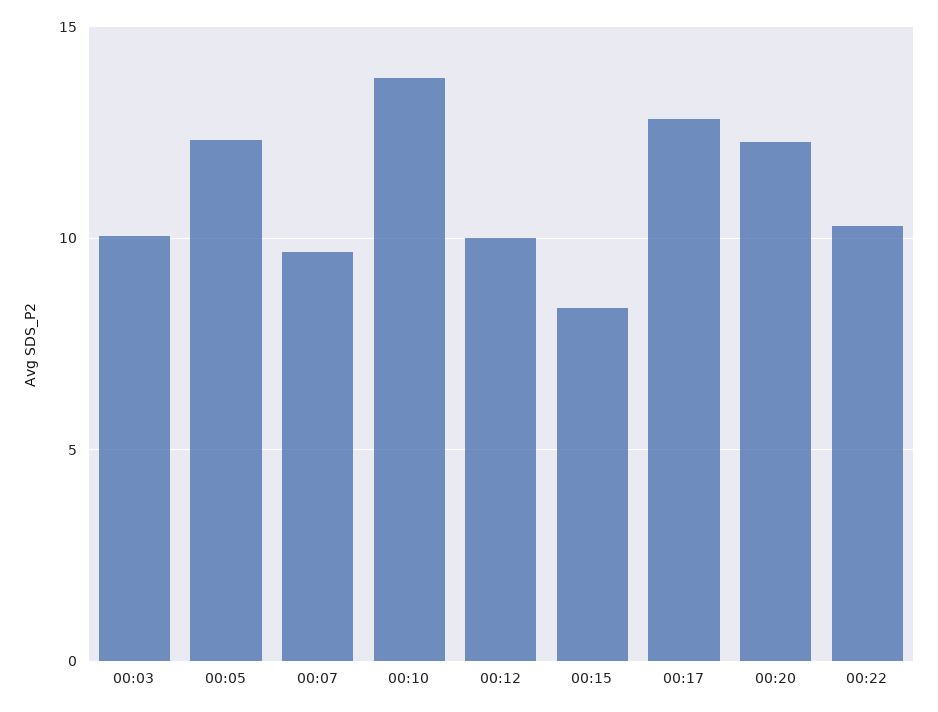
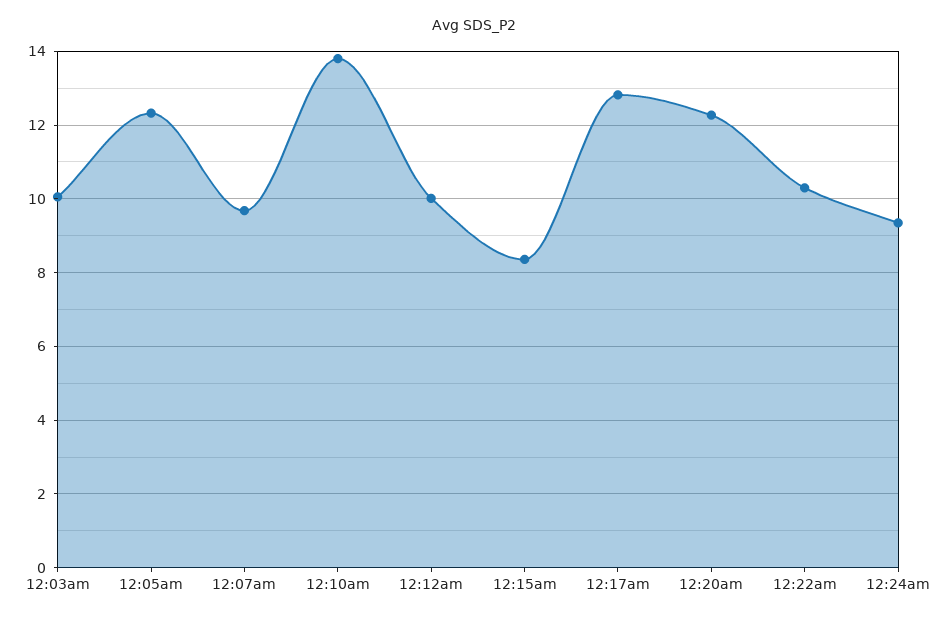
12:24am: none -> 9.4

